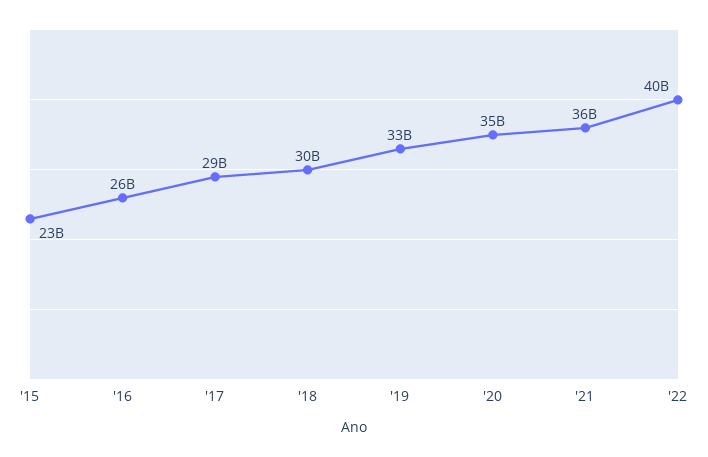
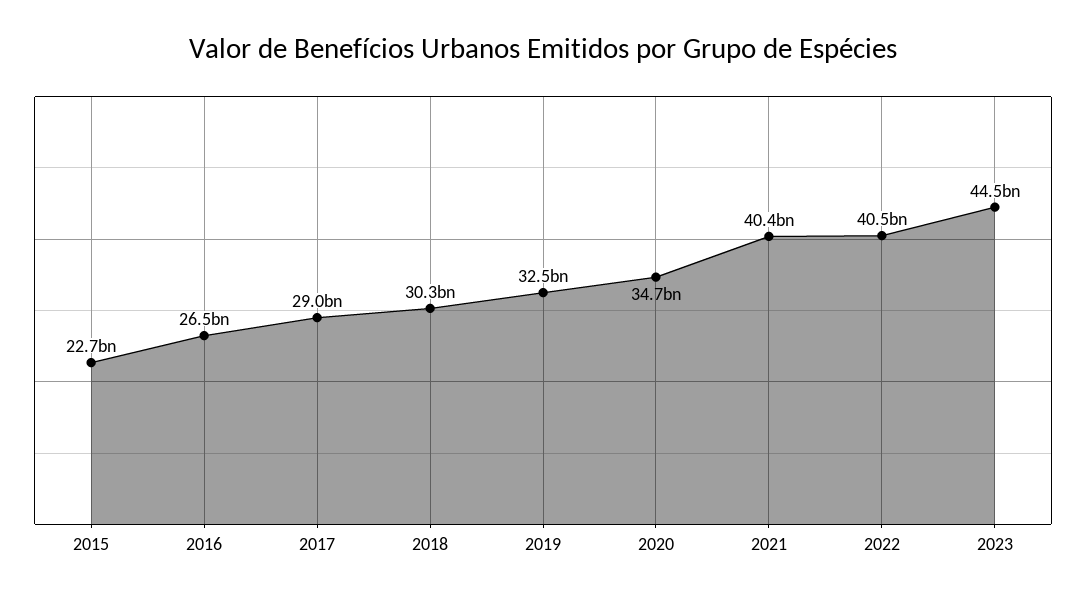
'21: 36000000000 -> 40400000000
2023: none -> 44500000000

